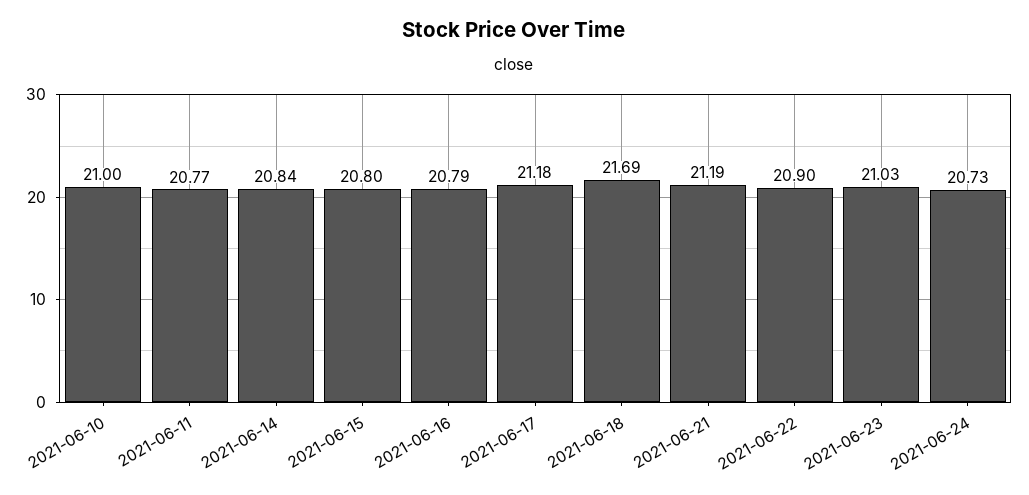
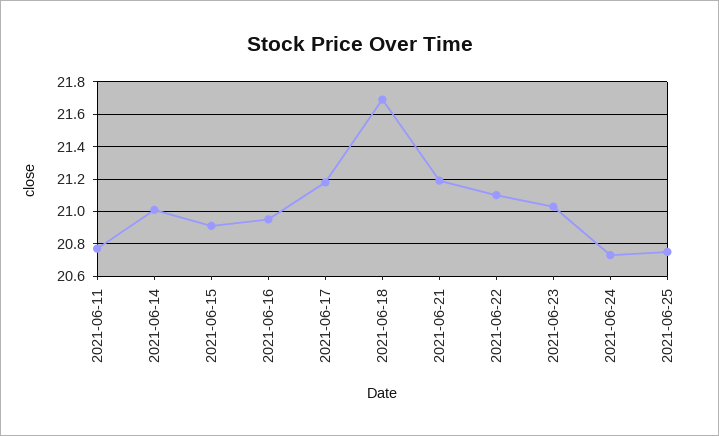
2021-06-10: 21 -> none
2021-06-14: 20.84 -> 21
2021-06-15: 20.8 -> 20.9
2021-06-16: 20.79 -> 20.95
2021-06-22: 20.9 -> 21.1
2021-06-25: none -> 20.75

